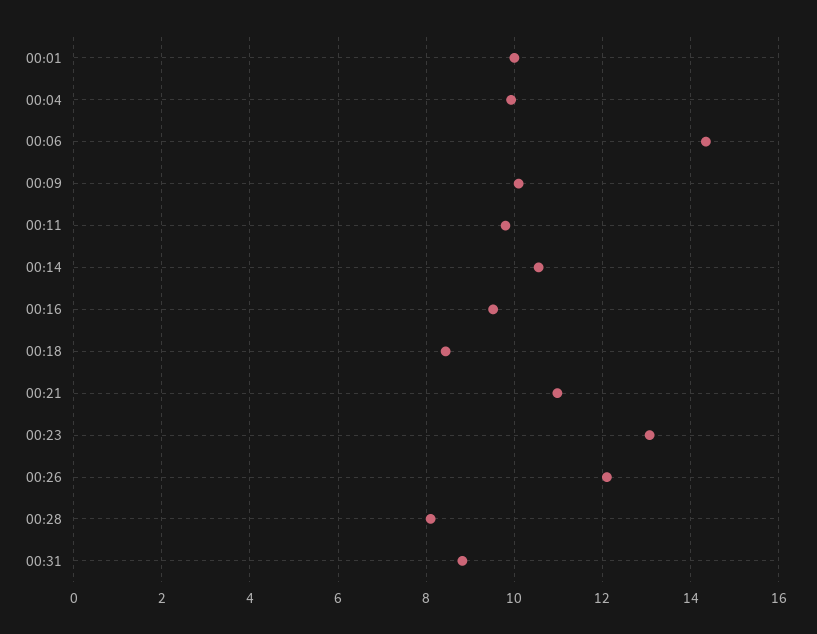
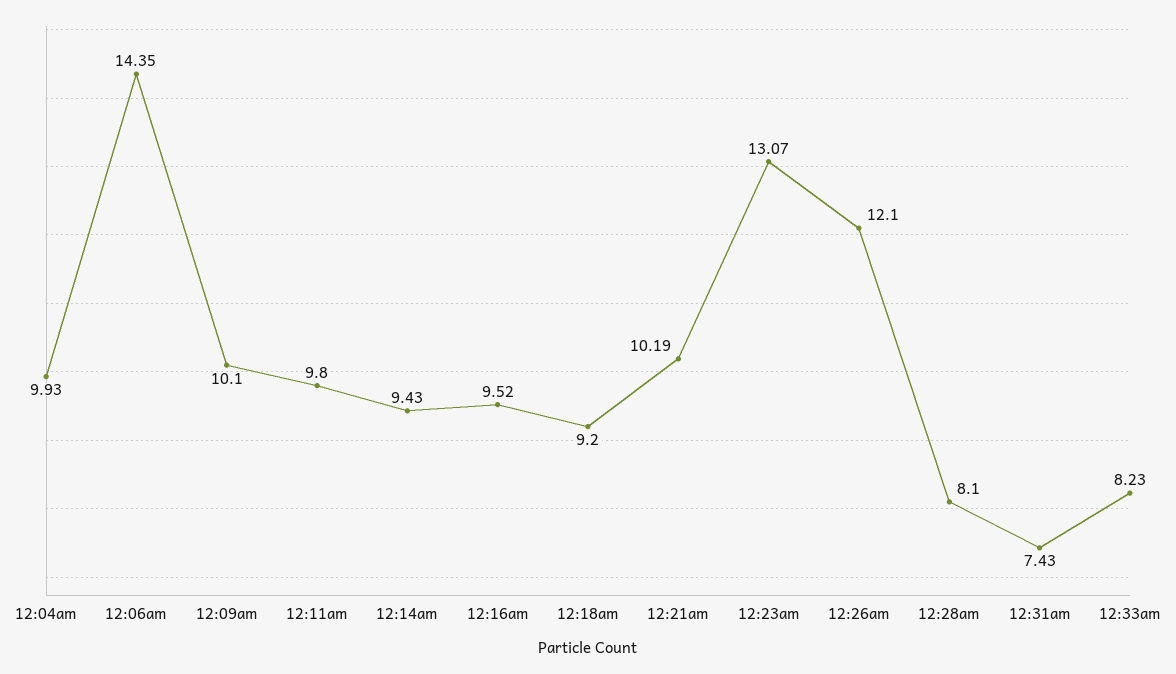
00:01: 10 -> none
00:14: 10.6 -> 9.43
00:18: 8.4 -> 9.2
00:21: 11 -> 10.19
00:31: 8.8 -> 7.43
12:33am: none -> 8.23

